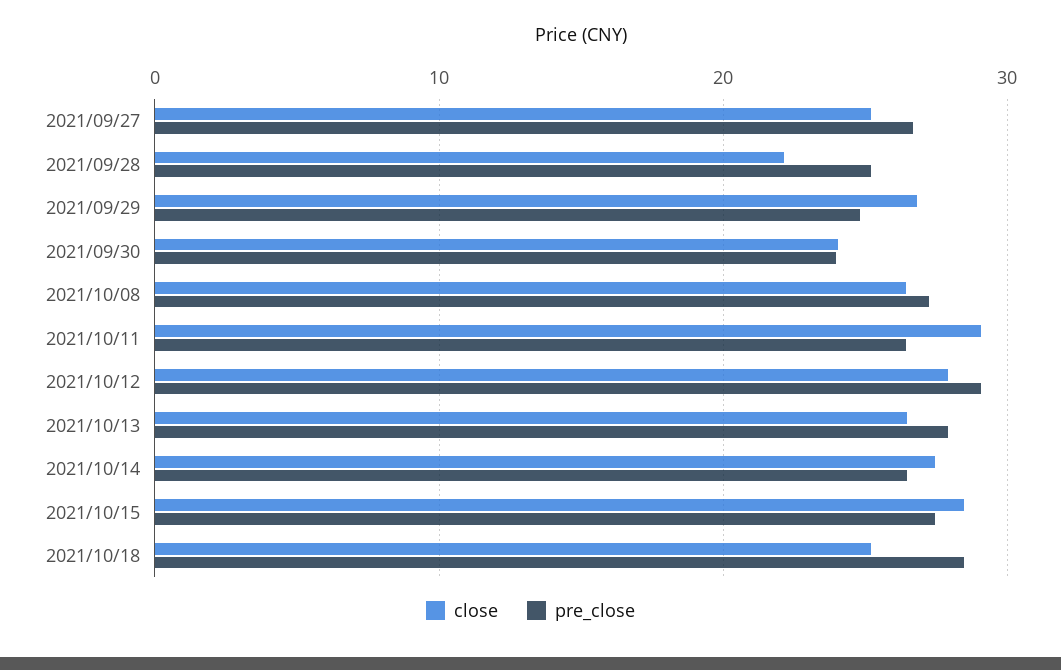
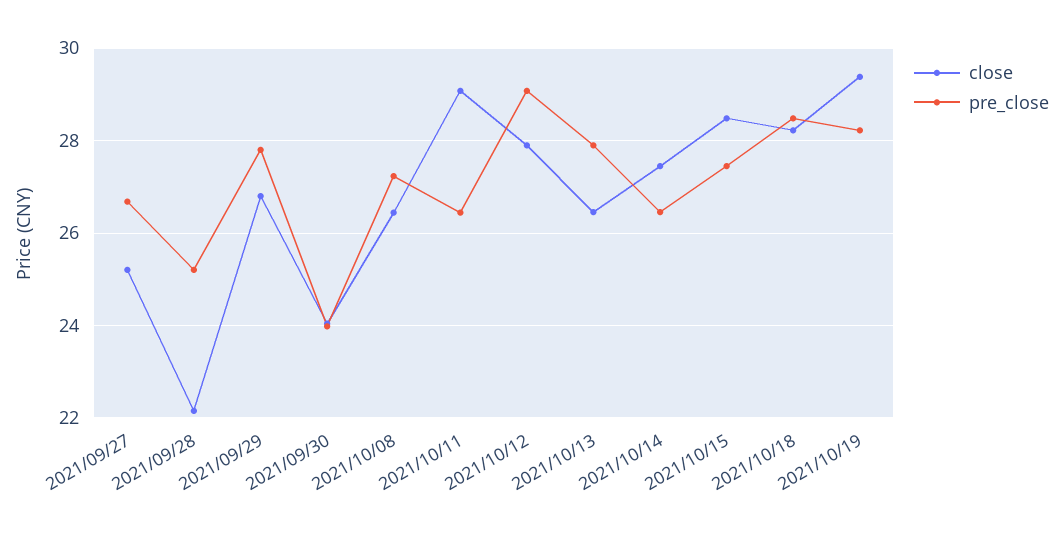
pre_close, 2021/09/29: 25 -> 27.8
close, 2021/10/18: 25 -> 28.2
close, 2021/10/19: none -> 29.4
pre_close, 2021/10/19: none -> 28.2

